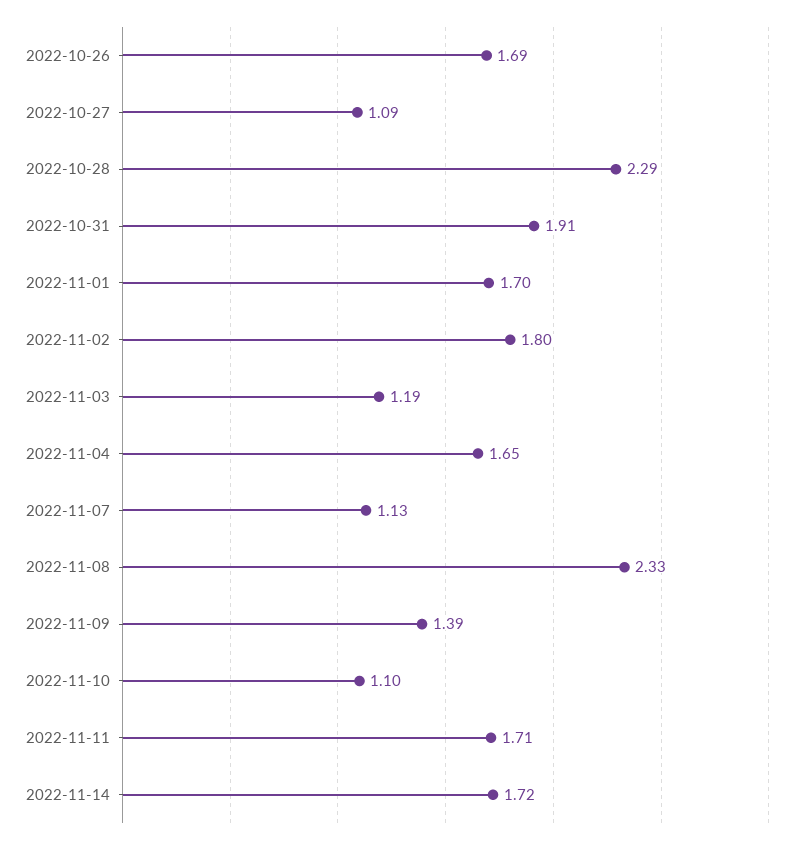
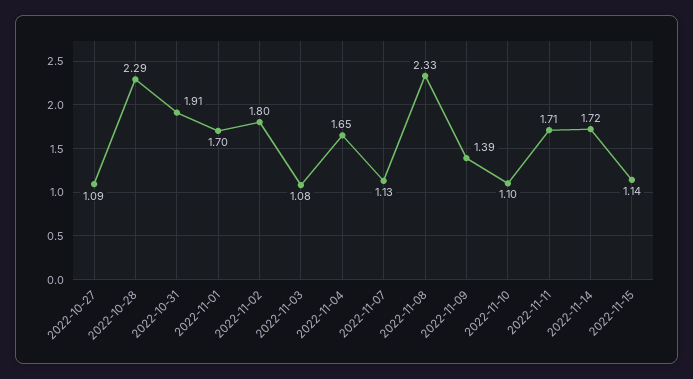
2022-10-26: 1.69 -> none
2022-11-03: 1.19 -> 1.08
2022-11-15: none -> 1.14

